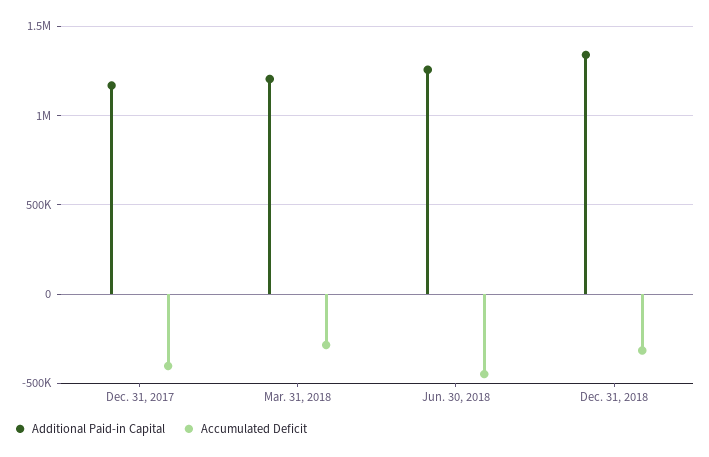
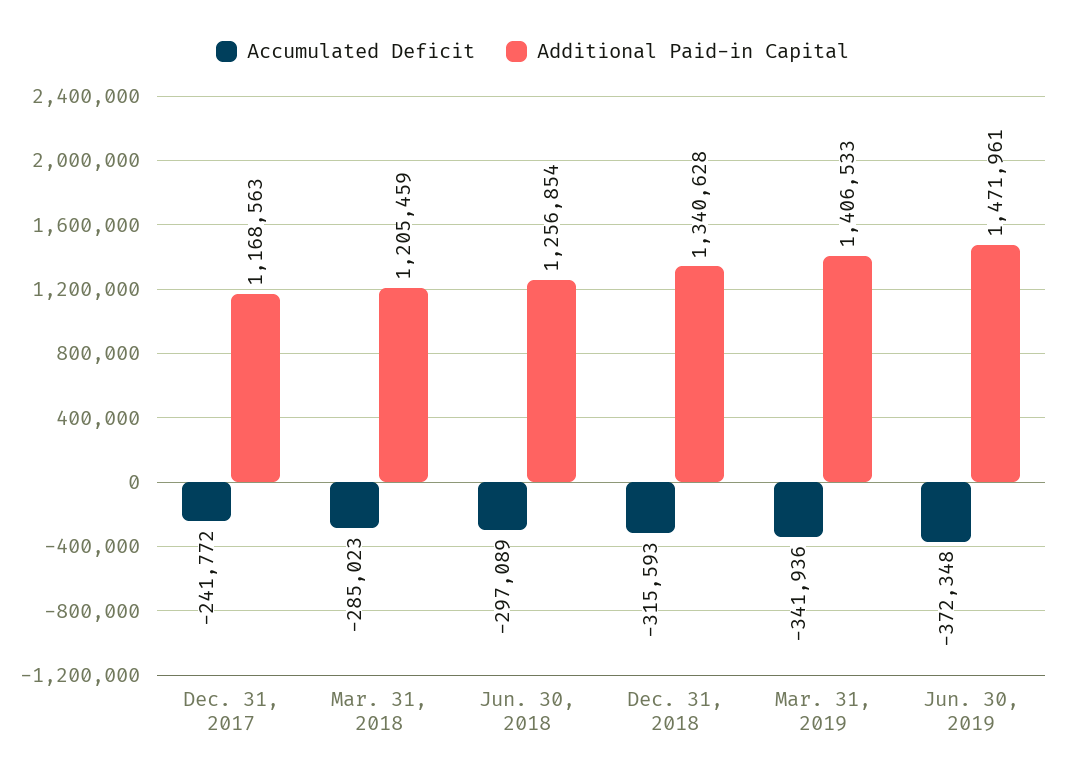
Accumulated Deficit, Dec. 31, 2017: -400000 -> -241772
Accumulated Deficit, Jun. 30, 2018: -450000 -> -297089
Accumulated Deficit, Mar. 31, 2019: none -> -341936
Additional Paid-in Capital, Mar. 31, 2019: none -> 1406533
Accumulated Deficit, Jun. 30, 2019: none -> -372348
Additional Paid-in Capital, Jun. 30, 2019: none -> 1471961

